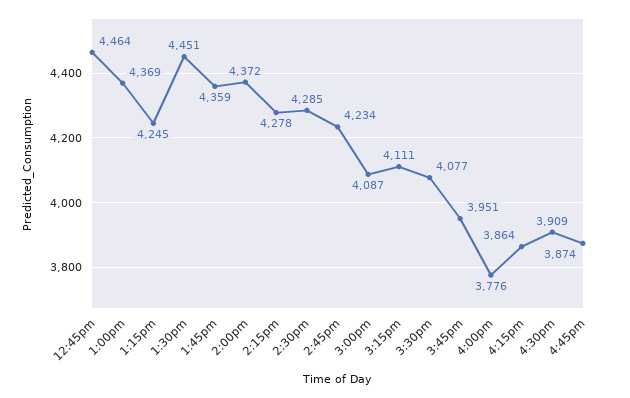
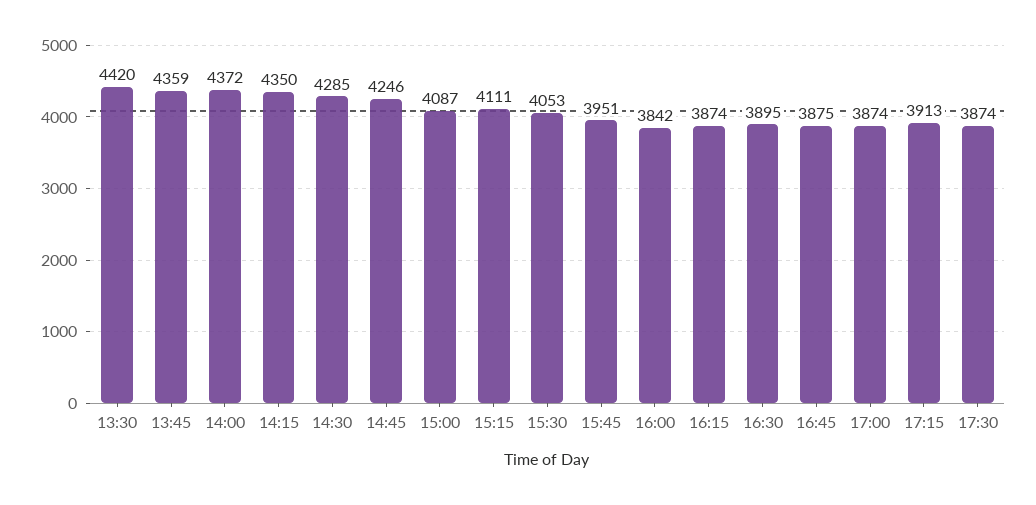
12:45pm: 4464 -> none
1:00pm: 4369 -> none
1:15pm: 4245 -> none
1:30pm: 4451 -> 4420
2:15pm: 4278 -> 4350
2:45pm: 4234 -> 4246
3:30pm: 4077 -> 4053
4:00pm: 3776 -> 3842
4:15pm: 3864 -> 3874
4:30pm: 3909 -> 3895
4:45pm: 3874 -> 3875
17:00: none -> 3874
17:15: none -> 3913
17:30: none -> 3874

